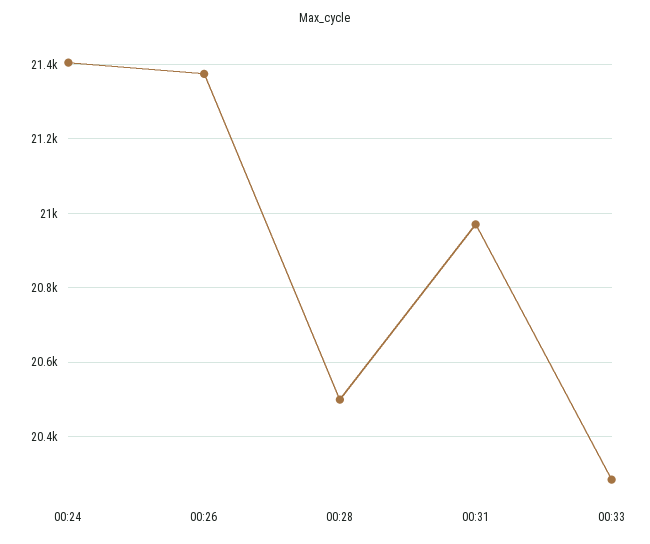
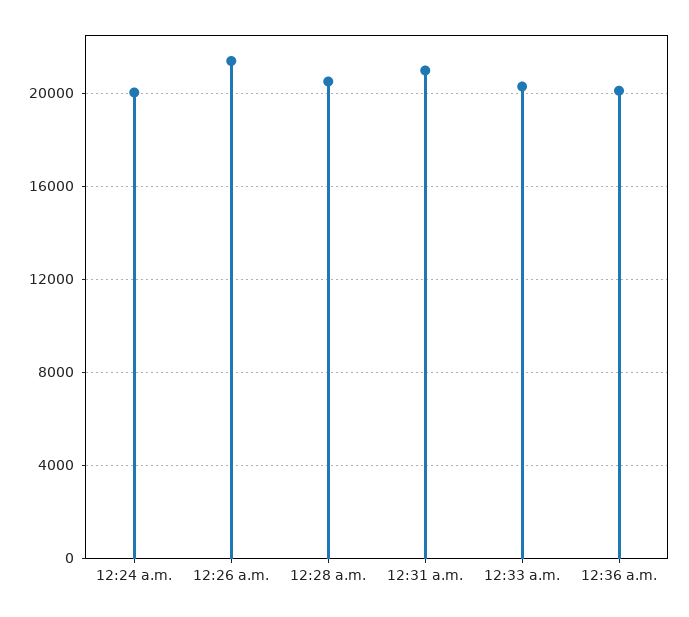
00:24: 21400 -> 20000
12:36 a.m.: none -> 20000

